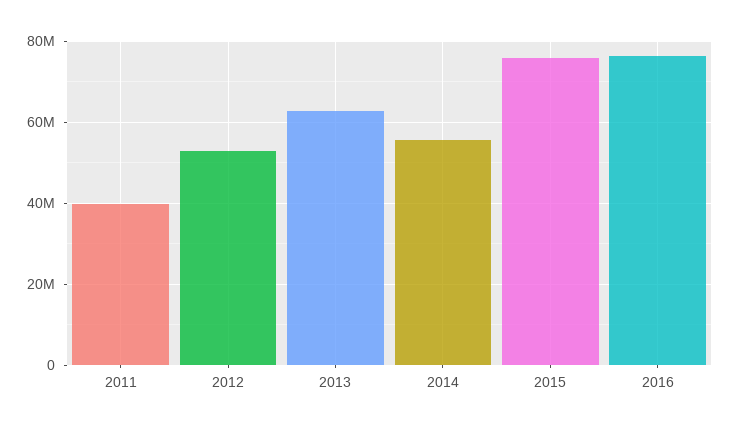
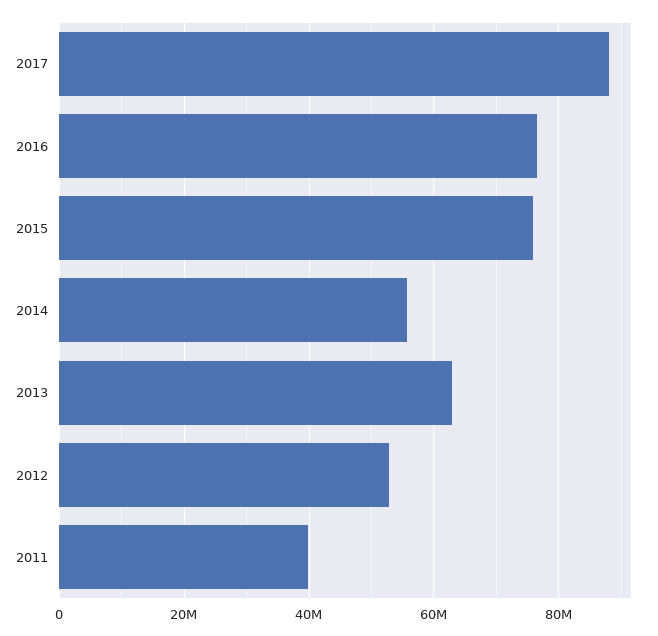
2017: none -> 88000000

